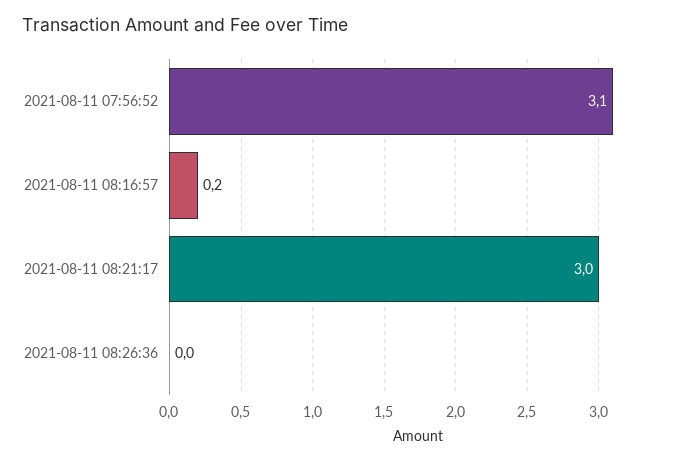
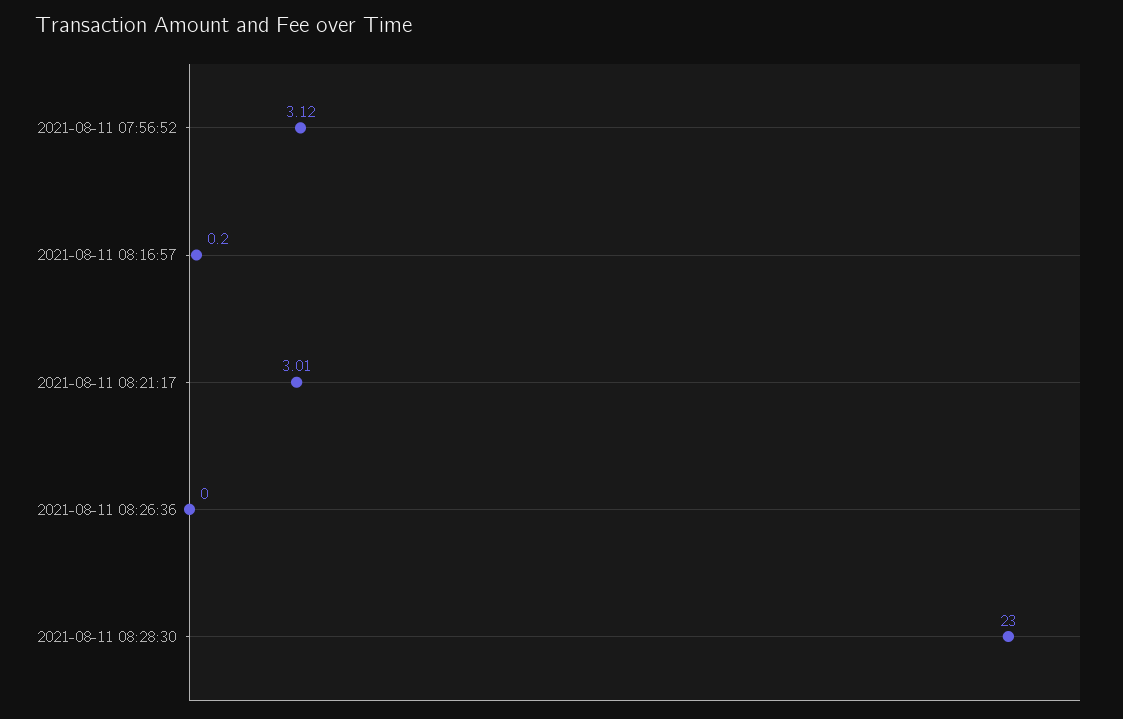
2021-08-11 08:28:30: none -> 23

